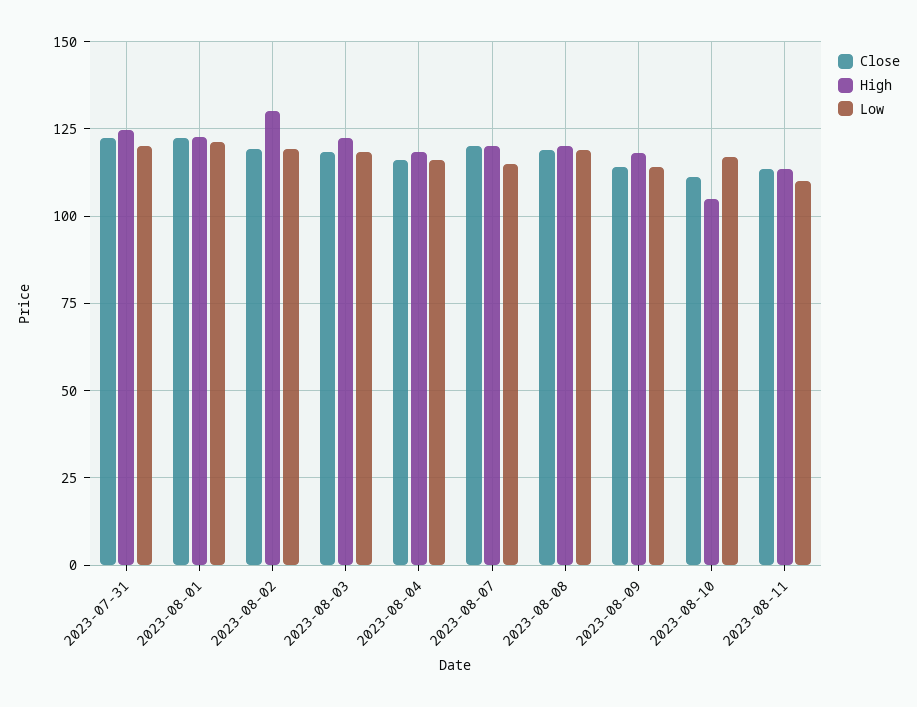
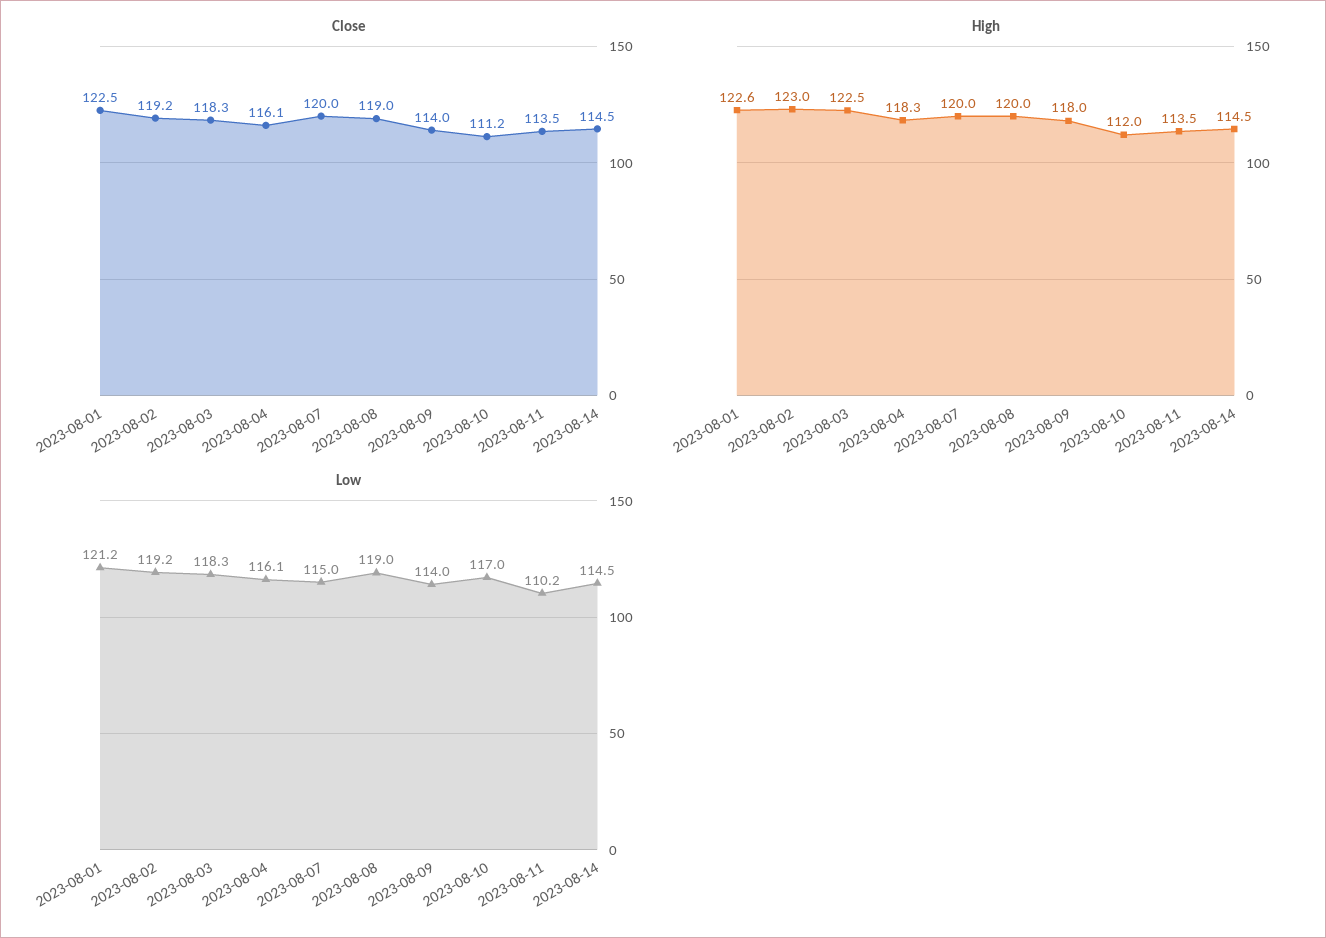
Close, 2023-07-31: 122.5 -> none
High, 2023-07-31: 125 -> none
Low, 2023-07-31: 120 -> none
High, 2023-08-02: 130 -> 123
High, 2023-08-10: 105 -> 112
Close, 2023-08-14: none -> 114.5
High, 2023-08-14: none -> 114.5
Low, 2023-08-14: none -> 114.5

